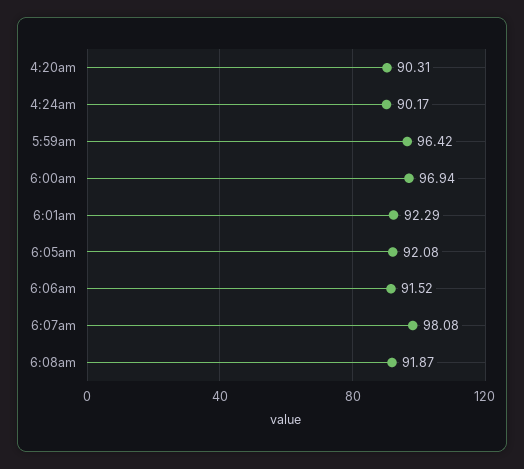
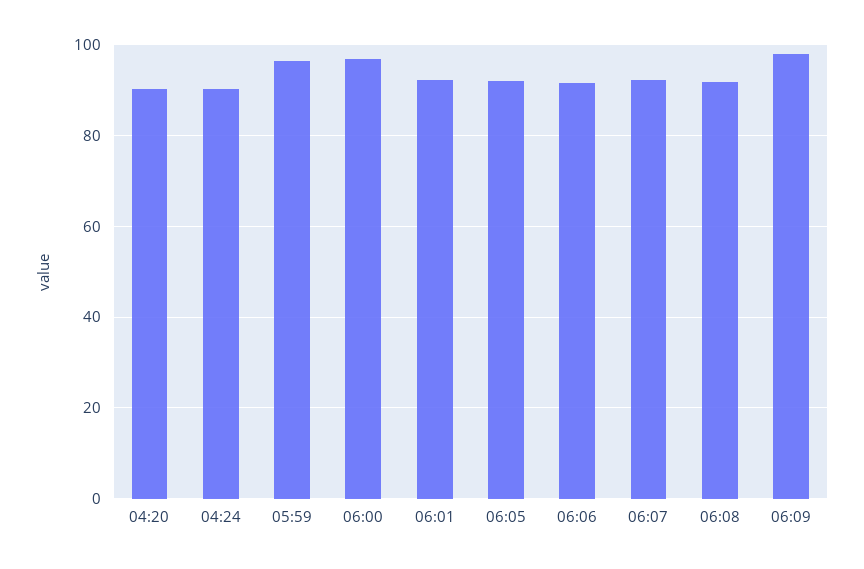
6:07am: 98.08 -> 92
06:09: none -> 98

